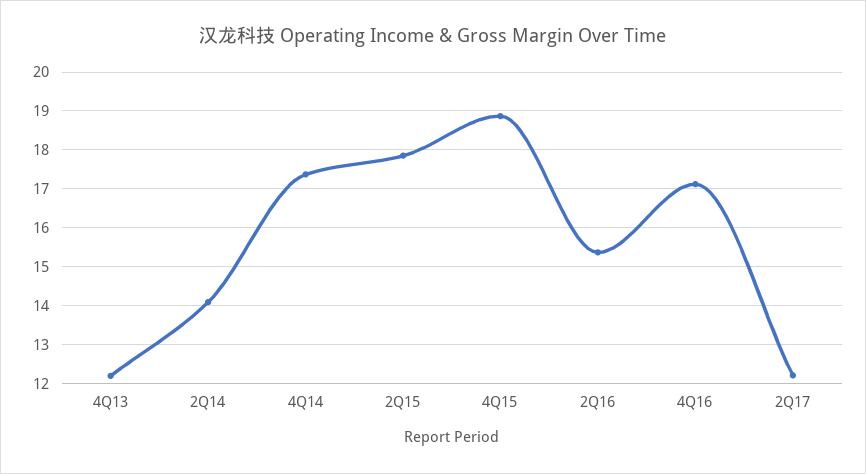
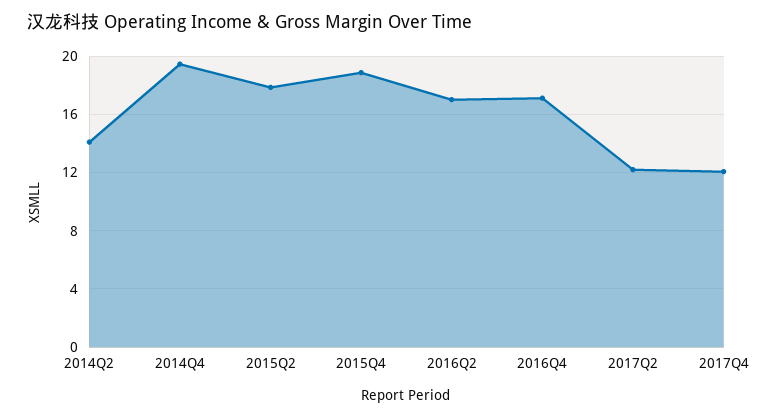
4Q13: 12.2 -> none
4Q14: 17.4 -> 19.5
2Q16: 15.4 -> 17
2017Q4: none -> 12

